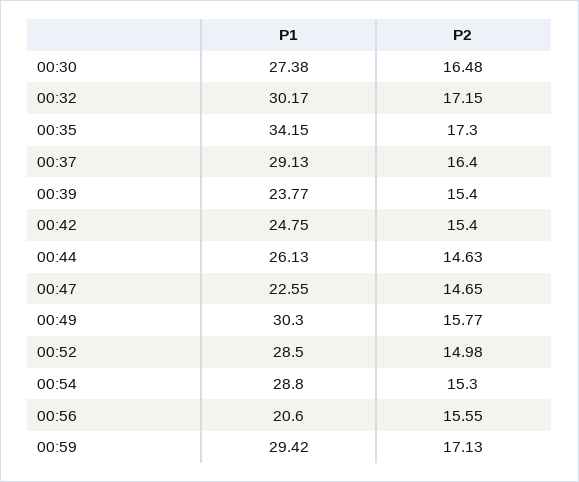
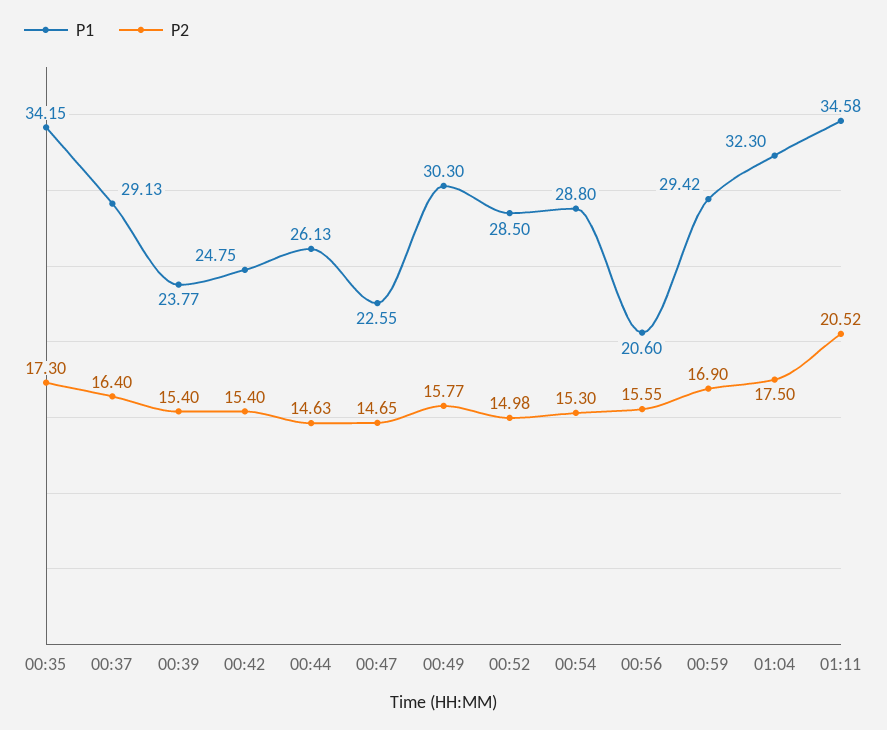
P1, 00:30: 27.38 -> none
P2, 00:30: 16.48 -> none
P1, 00:32: 30.17 -> none
P2, 00:32: 17.15 -> none
P2, 00:59: 17.13 -> 16.9
P1, 01:04: none -> 32.3
P2, 01:04: none -> 17.5
P1, 01:11: none -> 34.58
P2, 01:11: none -> 20.52

